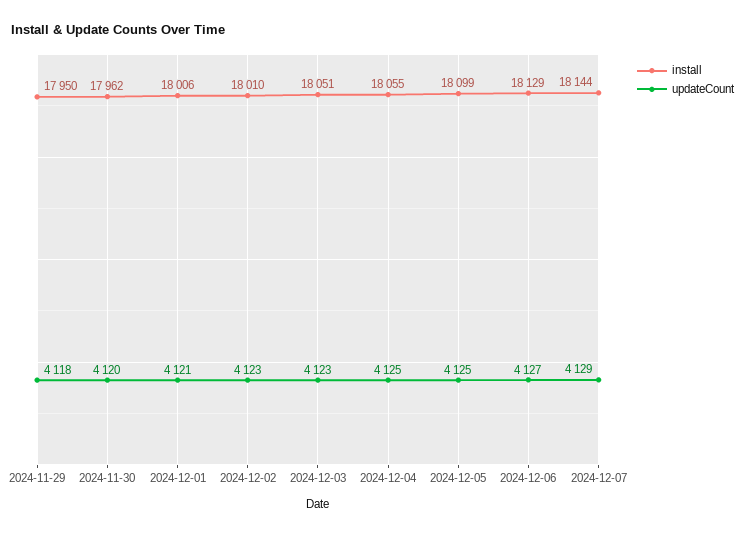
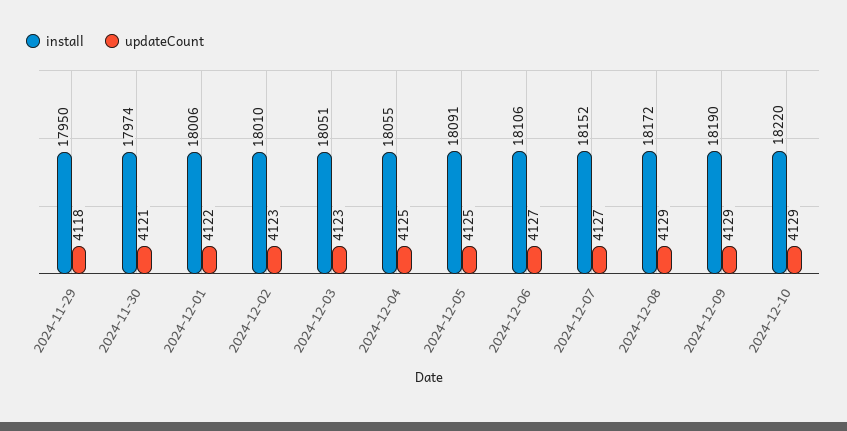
install, 2024-11-30: 17962 -> 17974
updateCount, 2024-11-30: 4120 -> 4121
updateCount, 2024-12-01: 4121 -> 4122
install, 2024-12-05: 18099 -> 18091
install, 2024-12-06: 18129 -> 18106
install, 2024-12-07: 18144 -> 18152
updateCount, 2024-12-07: 4129 -> 4127
install, 2024-12-08: none -> 18172
updateCount, 2024-12-08: none -> 4129
install, 2024-12-09: none -> 18190
updateCount, 2024-12-09: none -> 4129
install, 2024-12-10: none -> 18220
updateCount, 2024-12-10: none -> 4129

